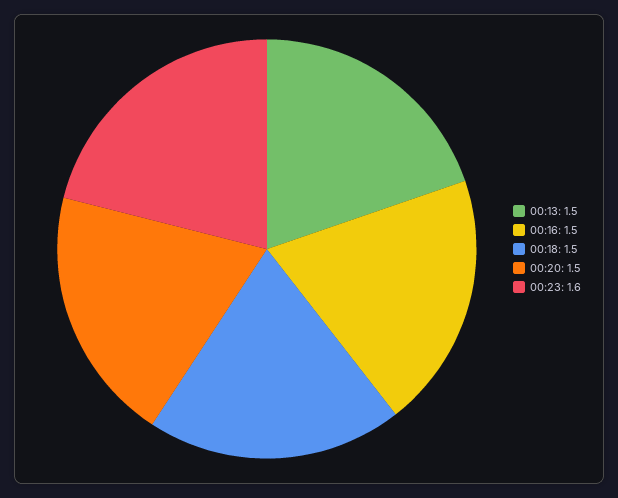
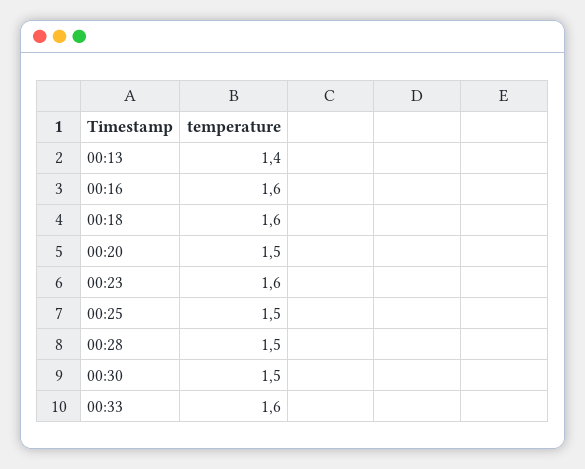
00:13: 1.5 -> 1.4
00:16: 1.5 -> 1.6
00:18: 1.5 -> 1.6
00:25: none -> 1.5
00:28: none -> 1.5
00:30: none -> 1.5
00:33: none -> 1.6

